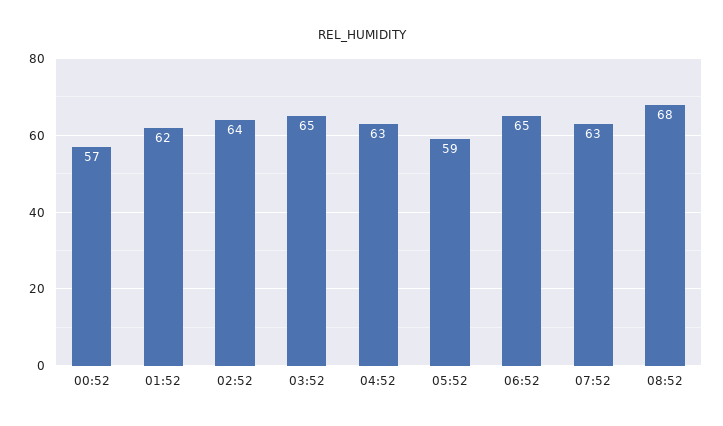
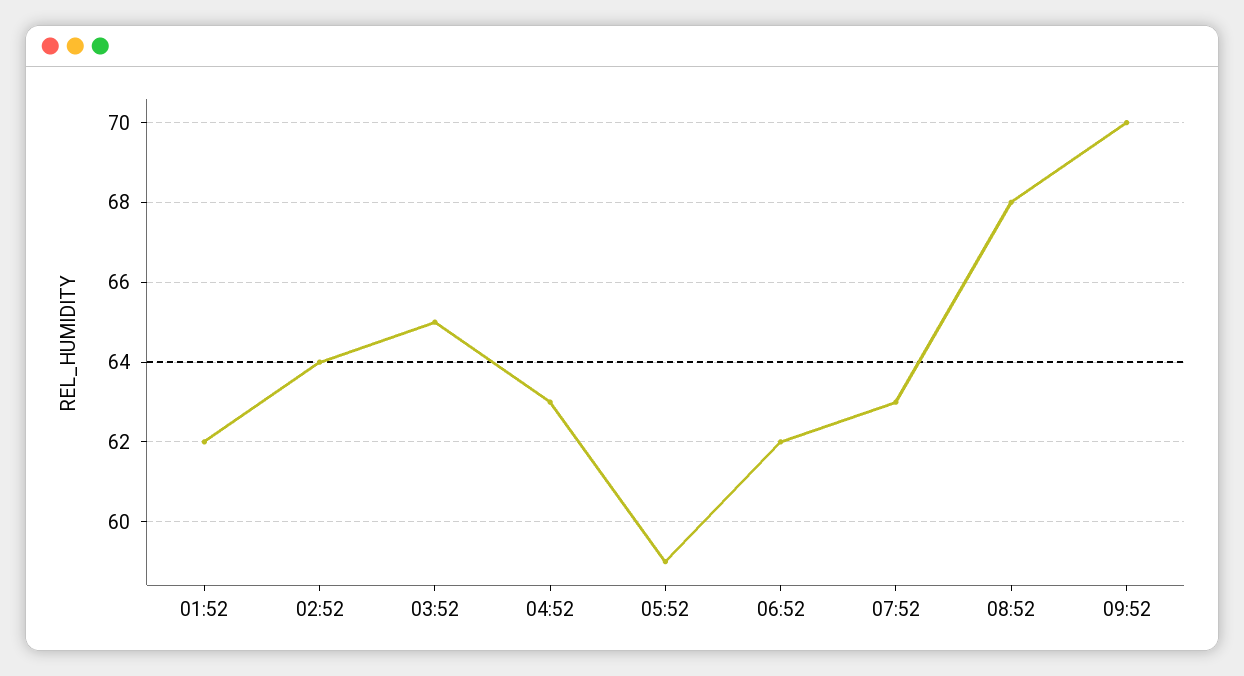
00:52: 57 -> none
06:52: 65 -> 62
09:52: none -> 70

